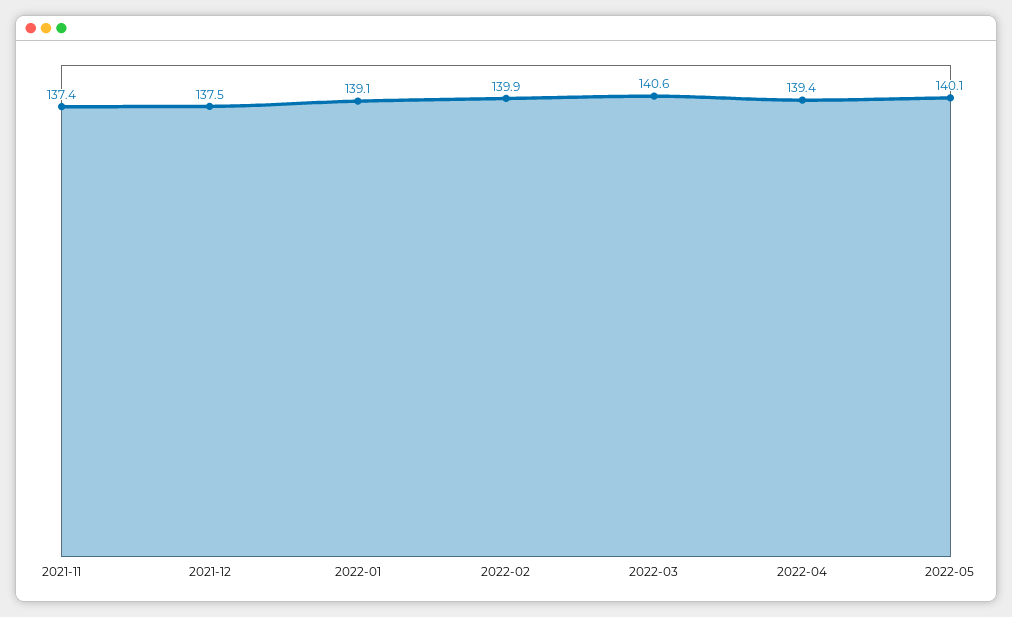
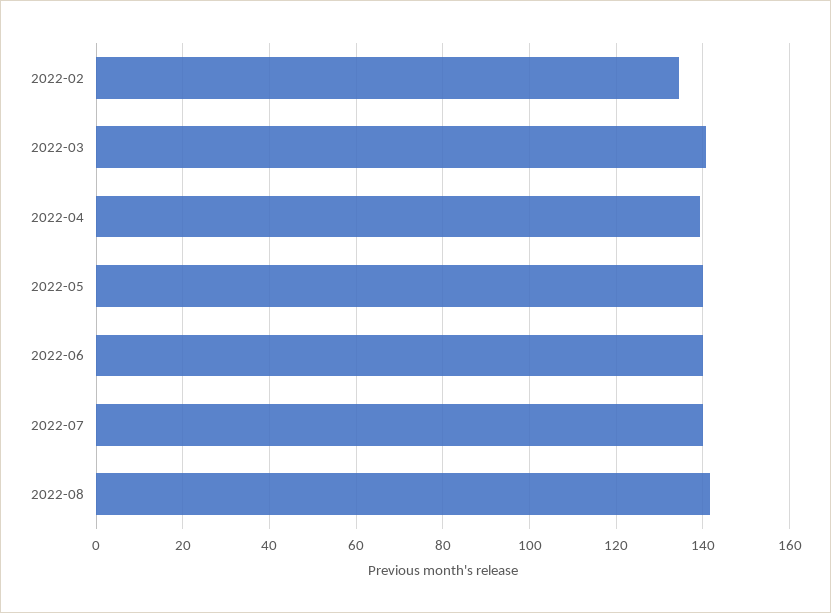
2021-11: 137.4 -> none
2021-12: 137.5 -> none
2022-01: 139.1 -> none
2022-02: 139.9 -> 134
2022-06: none -> 140
2022-07: none -> 140
2022-08: none -> 142

